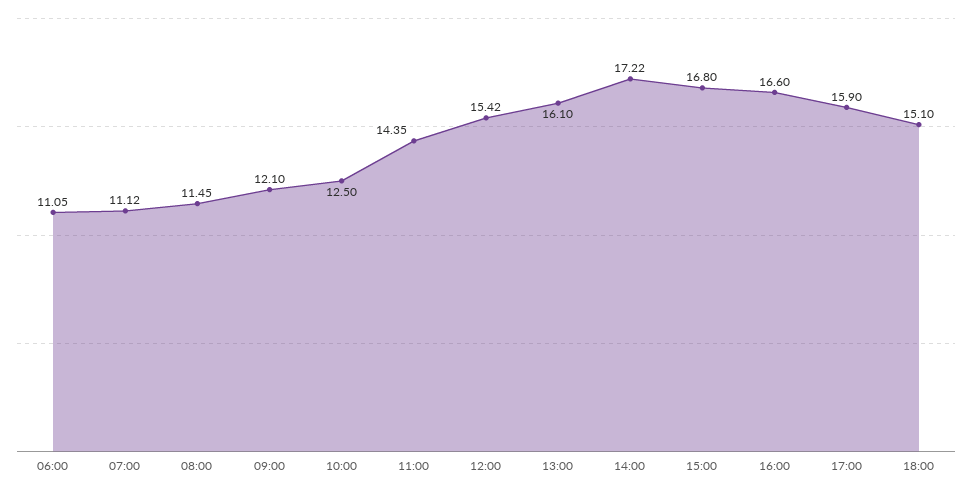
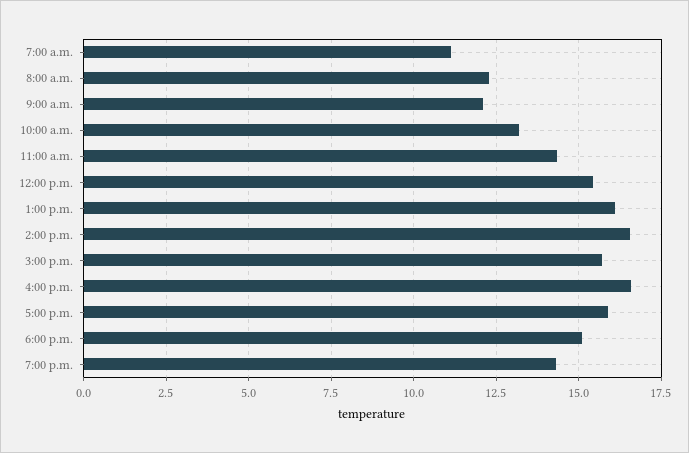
06:00: 11.05 -> none
08:00: 11.45 -> 12.25
10:00: 12.5 -> 13.25
14:00: 17.22 -> 16.5
15:00: 16.8 -> 15.75
7:00 p.m.: none -> 14.25

